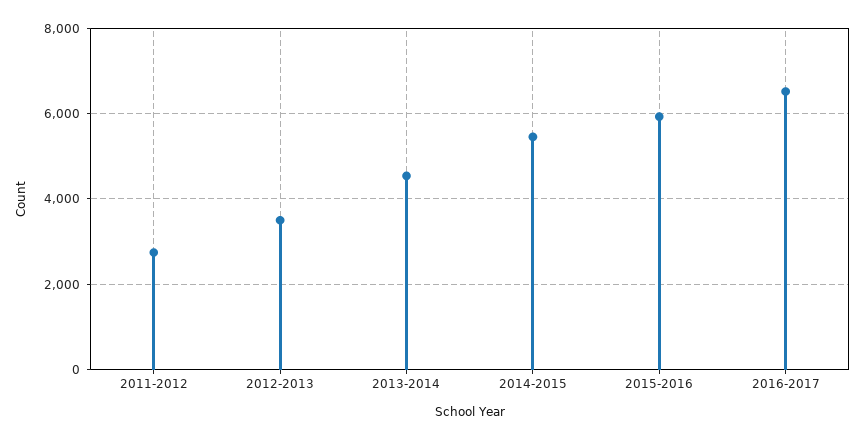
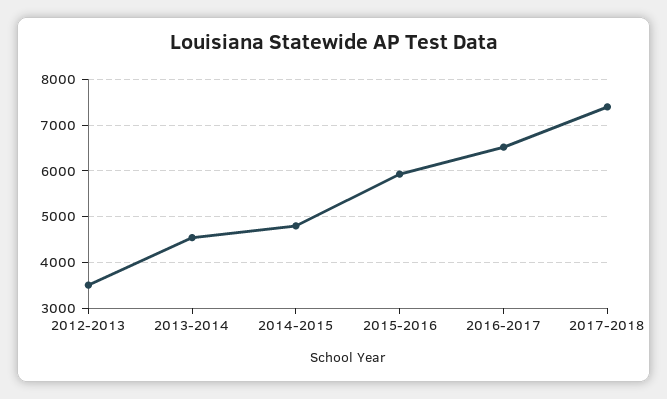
2011-2012: 2800 -> none
2014-2015: 5400 -> 4800
2017-2018: none -> 7400

